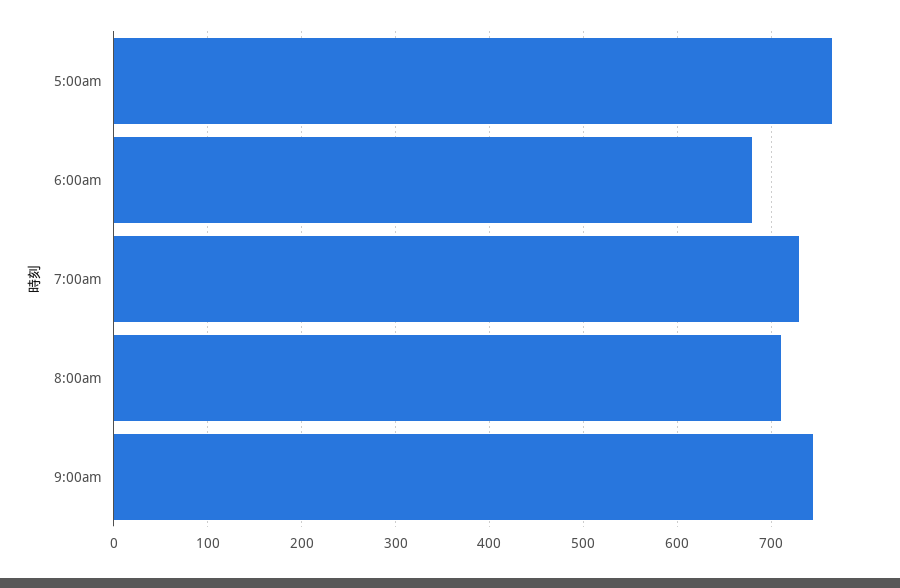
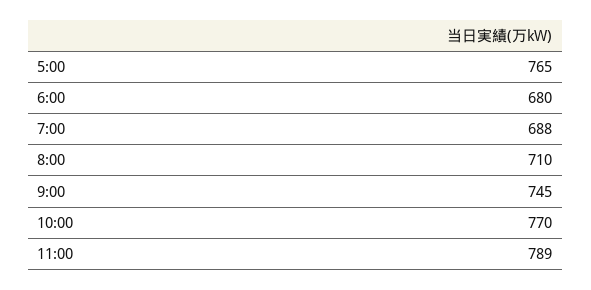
7:00am: 730 -> 688
10:00: none -> 770
11:00: none -> 789

